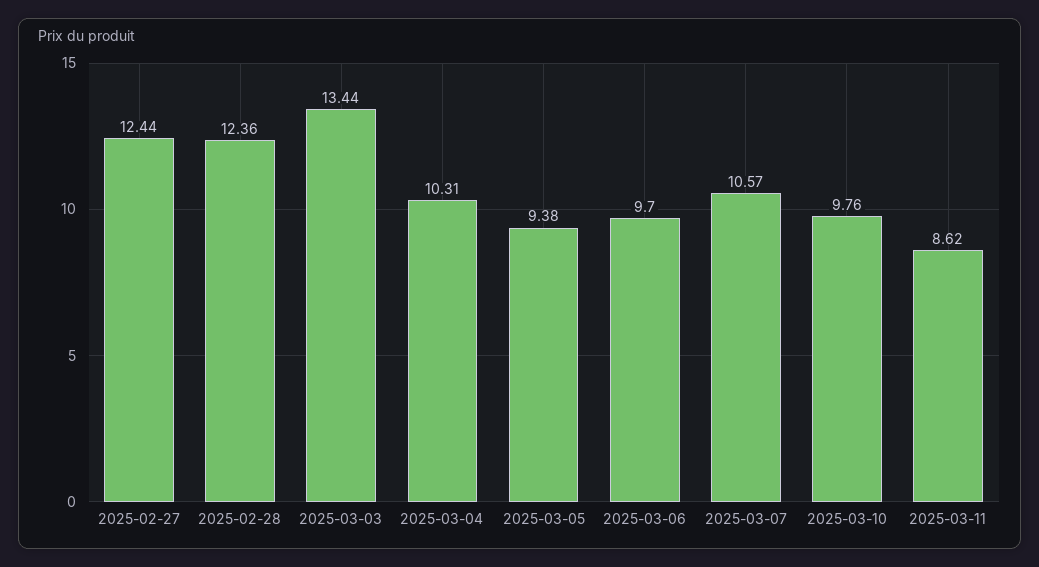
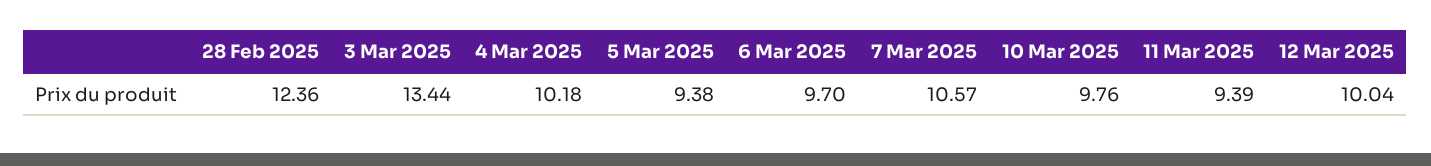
2025-02-27: 12.44 -> none
2025-03-04: 10.31 -> 10.18
2025-03-11: 8.62 -> 9.39
12 Mar 2025: none -> 10.04

